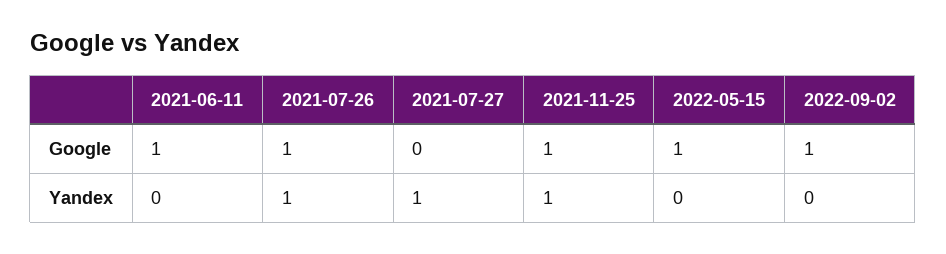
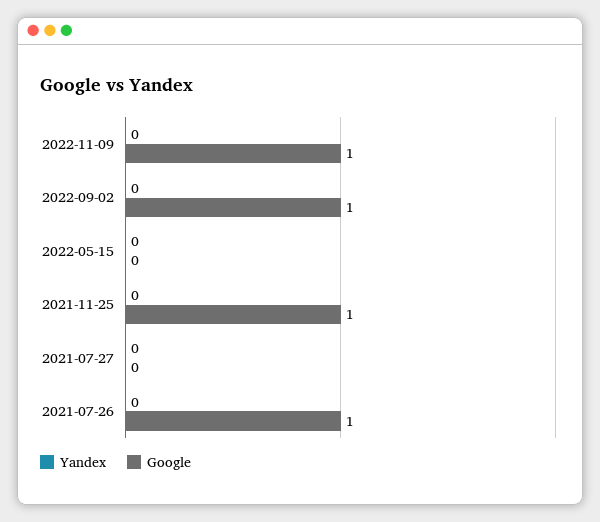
Google, 2021-06-11: 1 -> none
Google, 2022-05-15: 1 -> 0
Yandex, 2021-06-11: 0 -> none
Yandex, 2021-07-26: 1 -> 0
Yandex, 2021-07-27: 1 -> 0
Yandex, 2021-11-25: 1 -> 0
Yandex, 2022-11-09: none -> 0
Google, 2022-11-09: none -> 1

